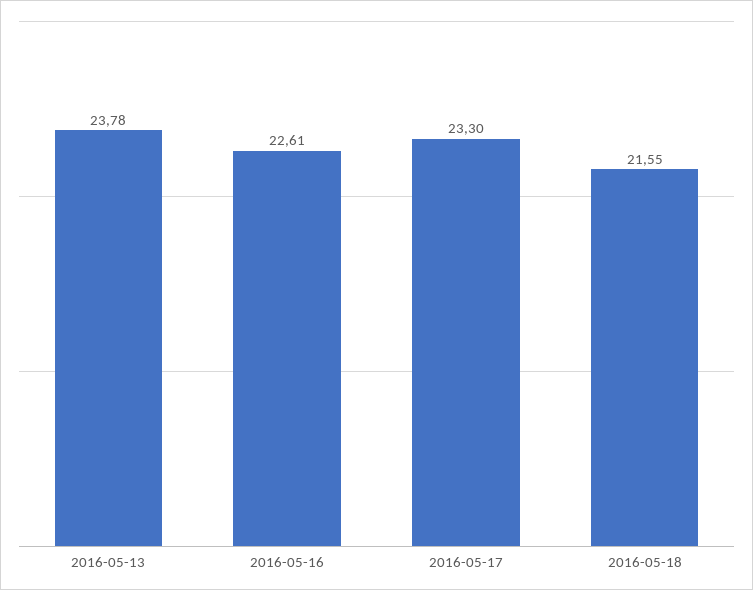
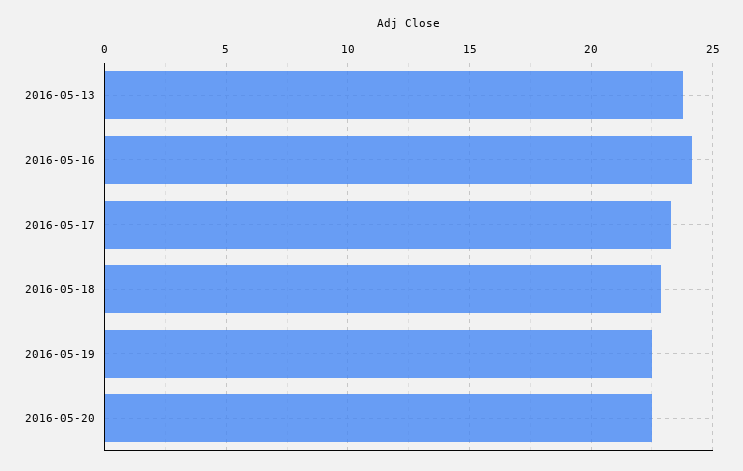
2016-05-16: 22.61 -> 24
2016-05-18: 21.55 -> 23
2016-05-19: none -> 22.5
2016-05-20: none -> 22.5

